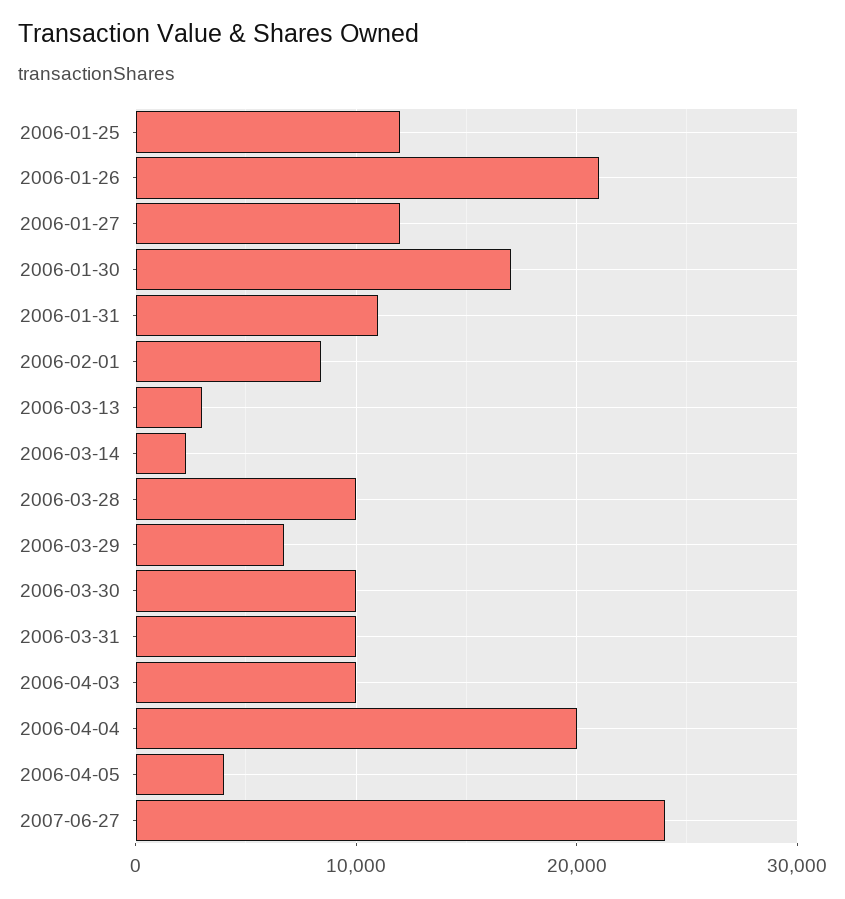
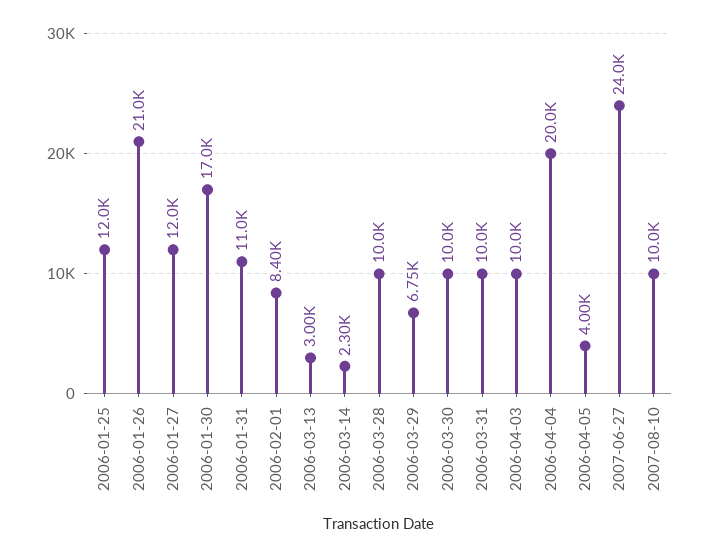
2007-08-10: none -> 10000

